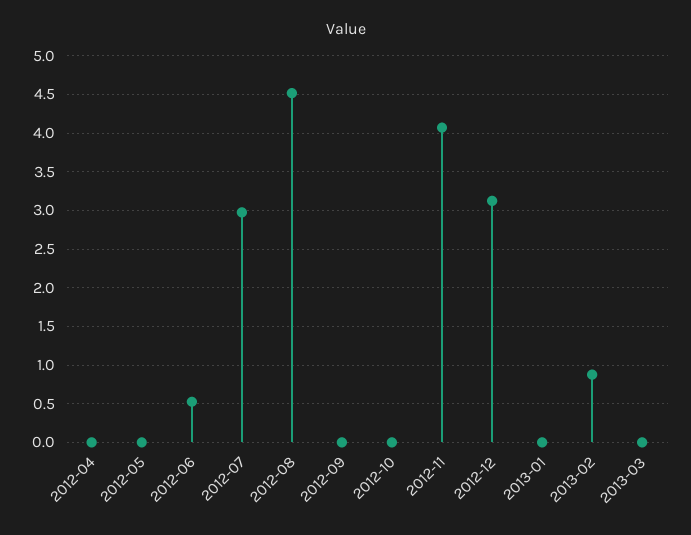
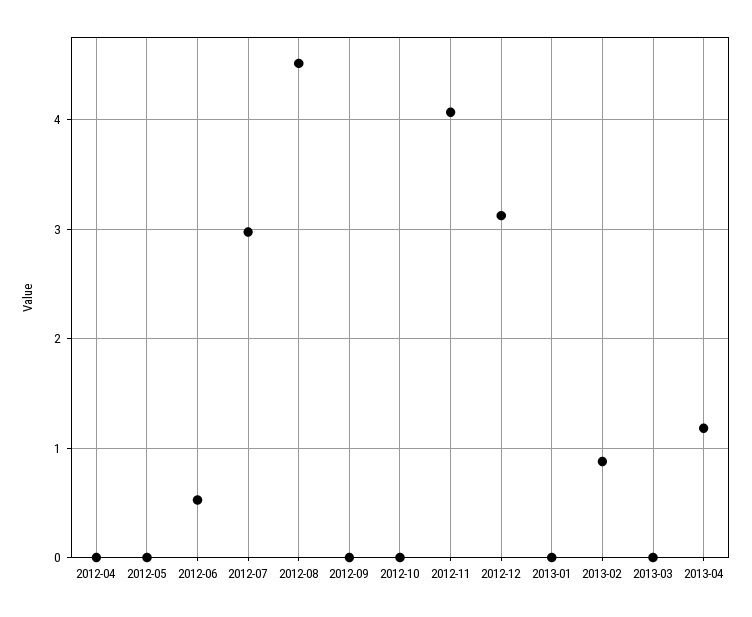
2013-04: none -> 1.2

